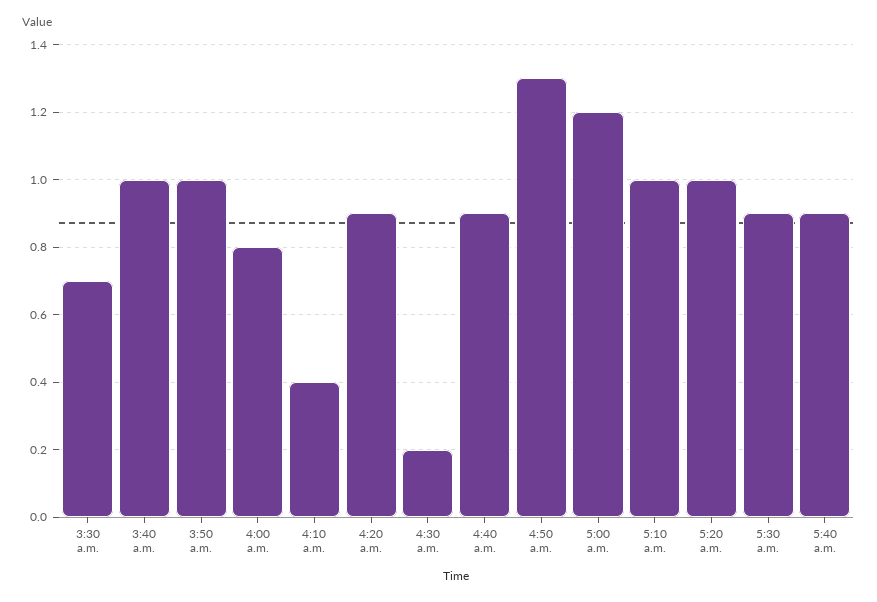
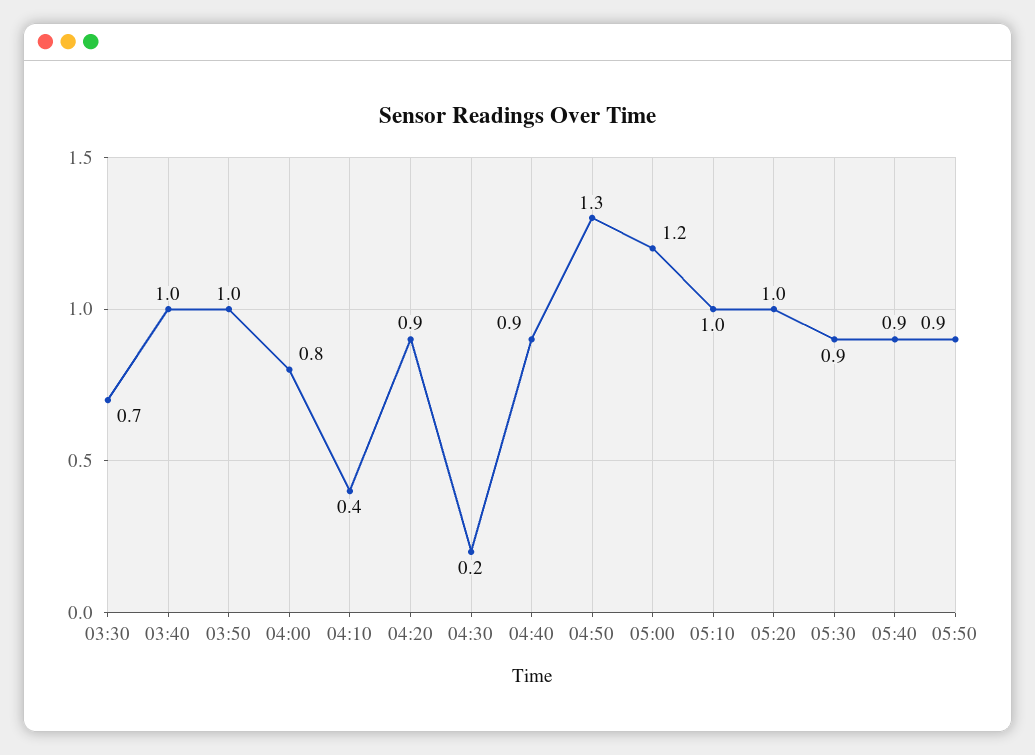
05:50: none -> 0.9

